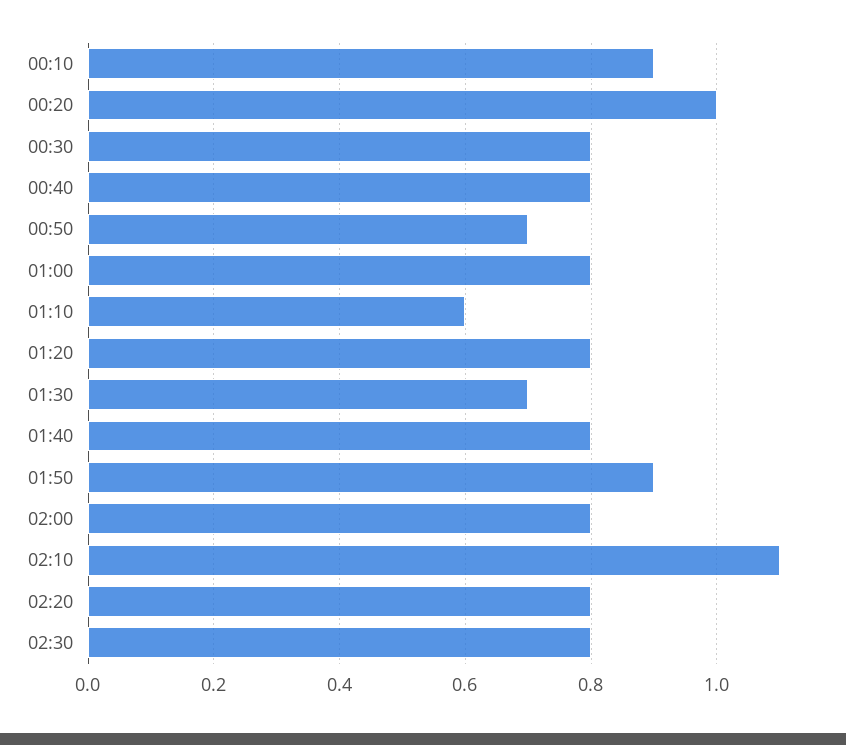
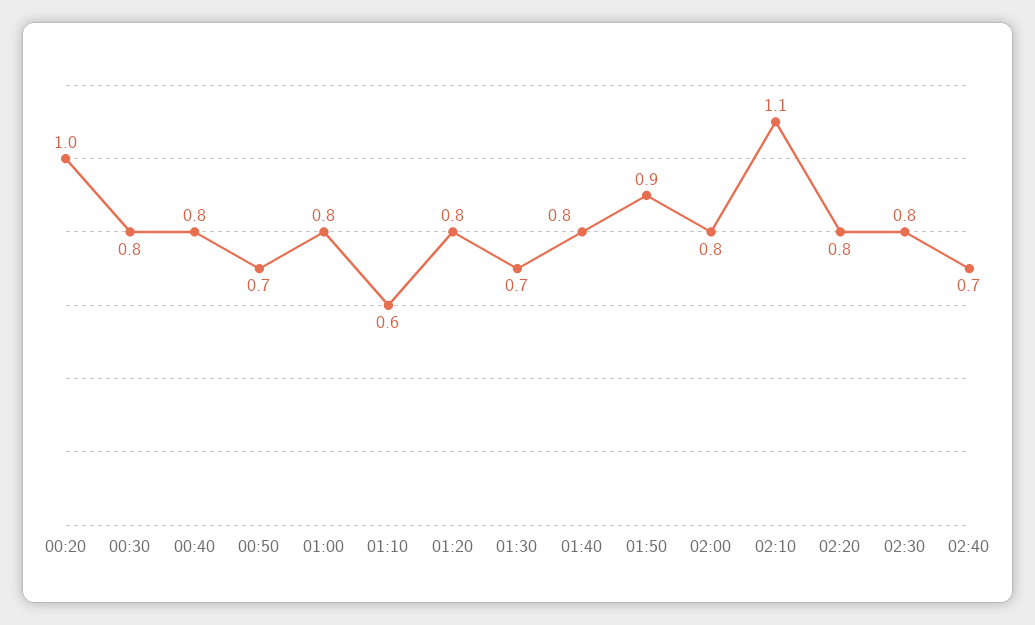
00:10: 0.9 -> none
02:40: none -> 0.7

